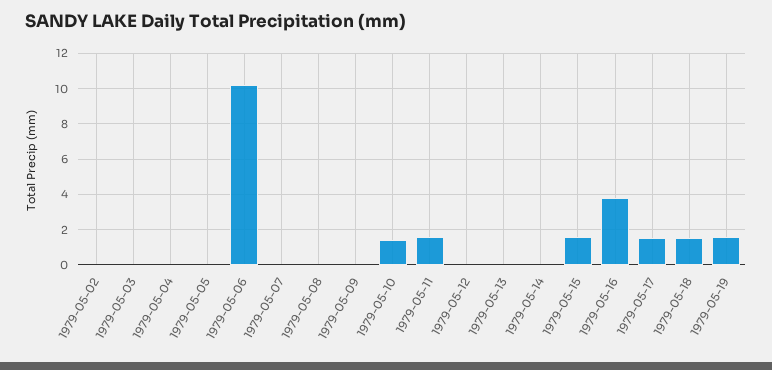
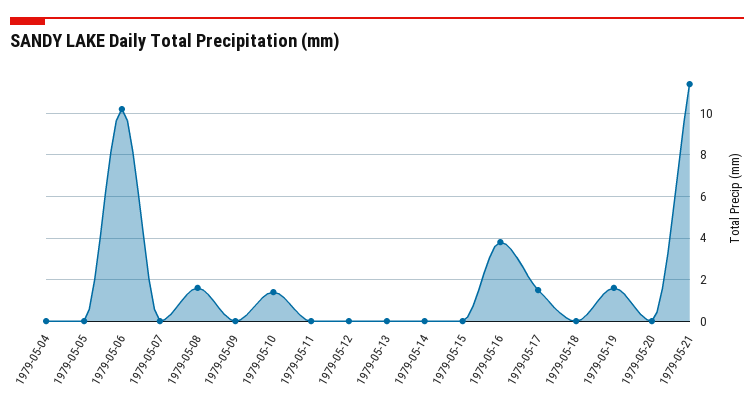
1979-05-02: 0 -> none
1979-05-03: 0 -> none
1979-05-08: 0 -> 1.5
1979-05-11: 1.5 -> 0
1979-05-15: 1.5 -> 0
1979-05-18: 1.5 -> 0
1979-05-20: none -> 0
1979-05-21: none -> 11.5

